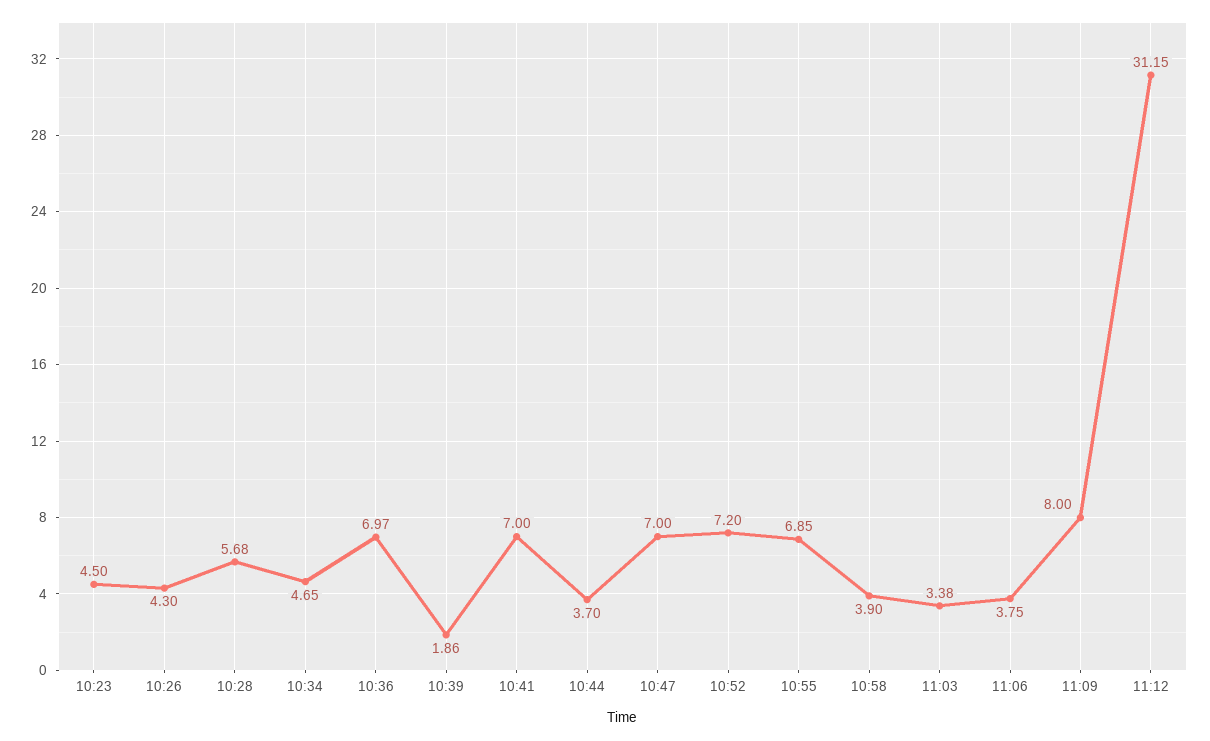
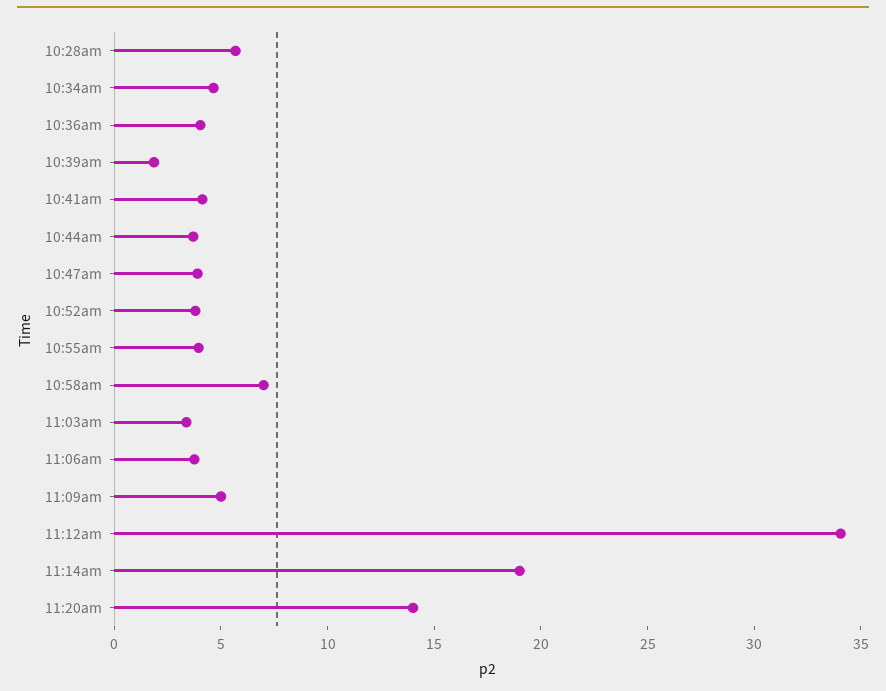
10:23: 4.5 -> none
10:26: 4.3 -> none
10:36: 6.97 -> 4
10:41: 7 -> 4
10:47: 7 -> 4
10:52: 7.2 -> 4
10:55: 6.85 -> 4
10:58: 3.9 -> 7
11:09: 8 -> 5
11:12: 31.15 -> 34
11:14am: none -> 19
11:20am: none -> 14

